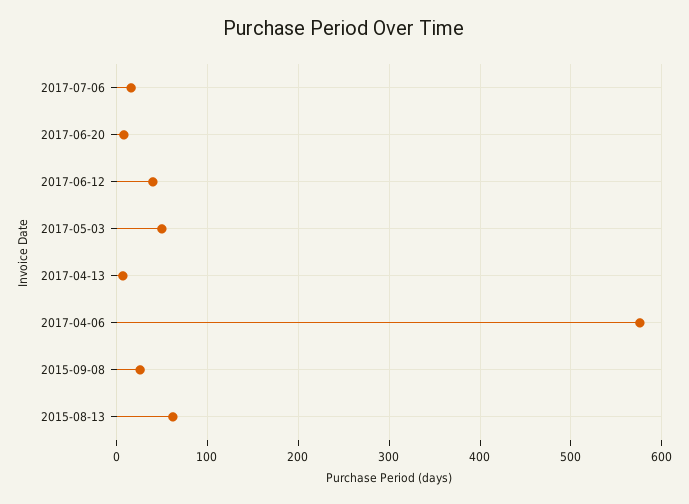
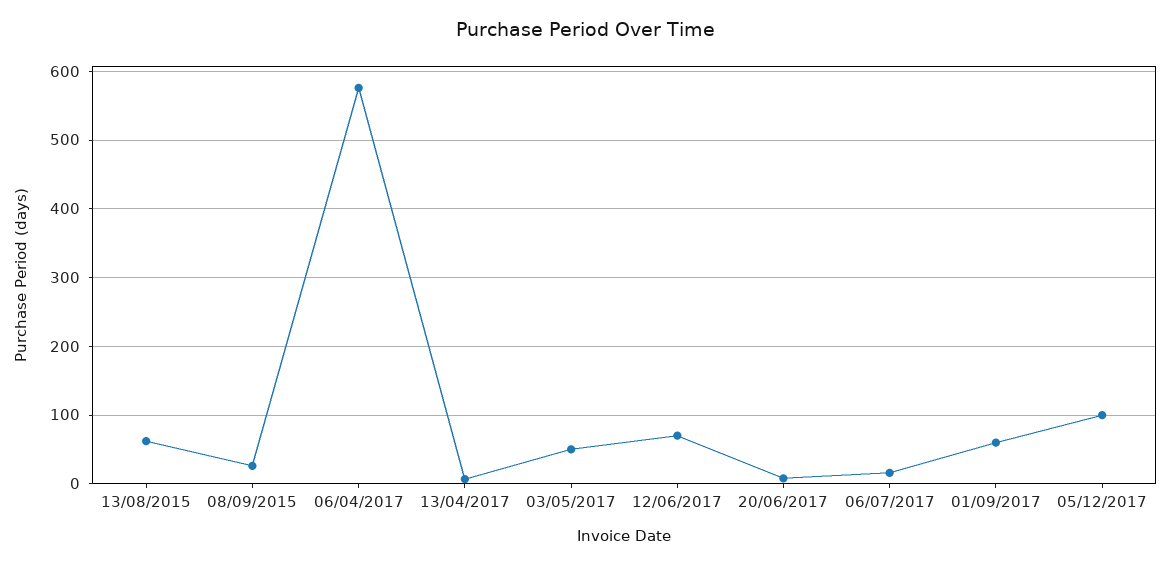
2017-06-12: 40 -> 70
01/09/2017: none -> 60
05/12/2017: none -> 100

